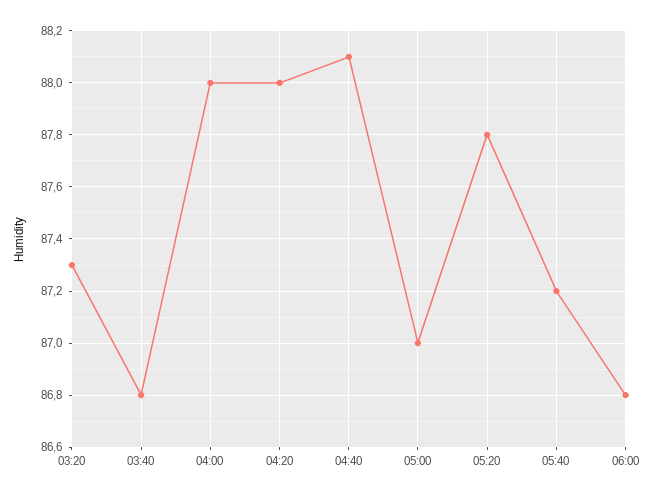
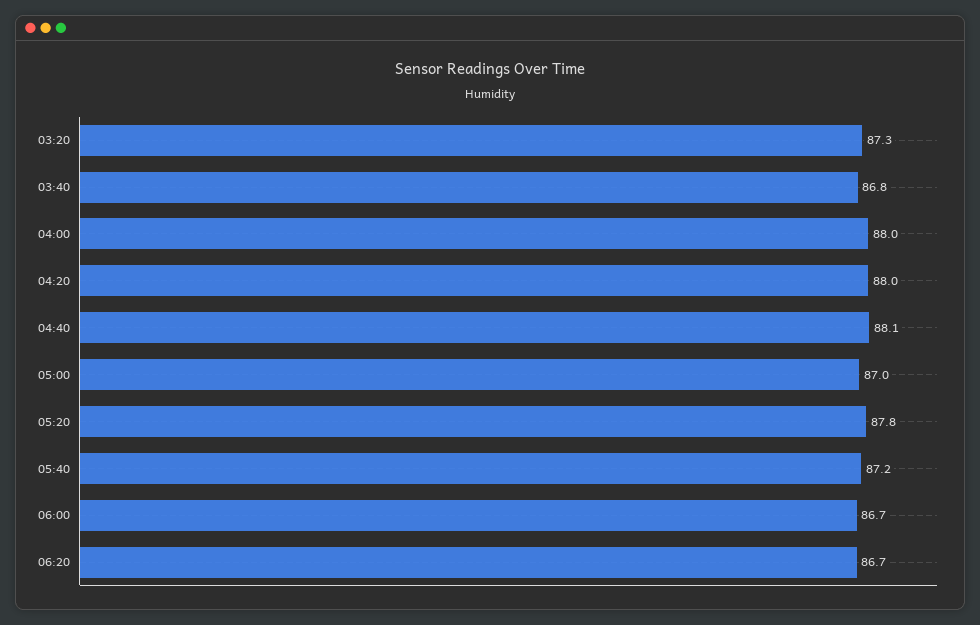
06:00: 86.8 -> 86.7
06:20: none -> 86.7

